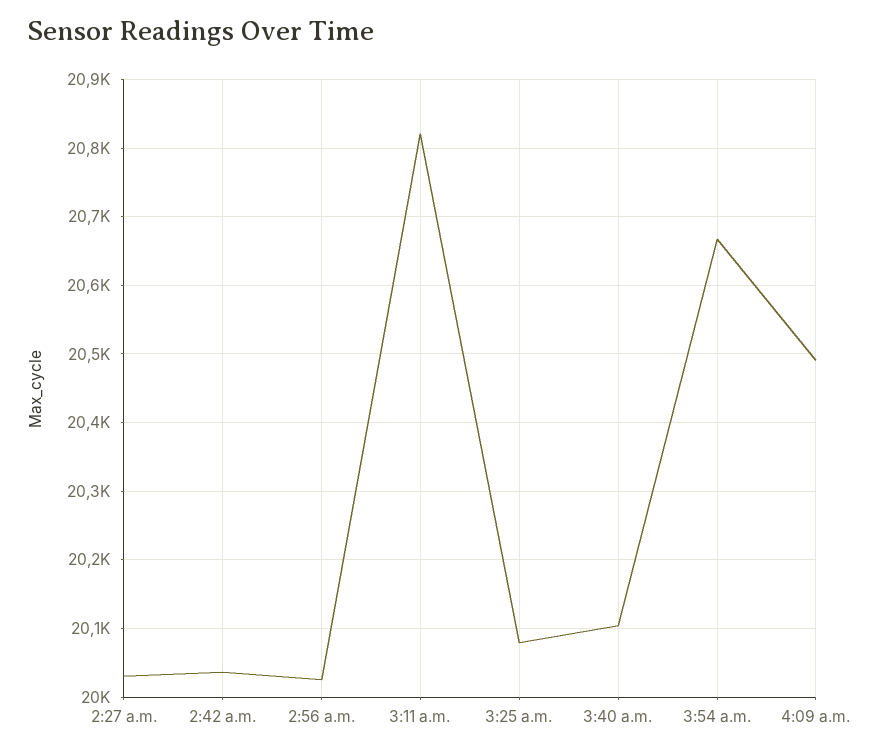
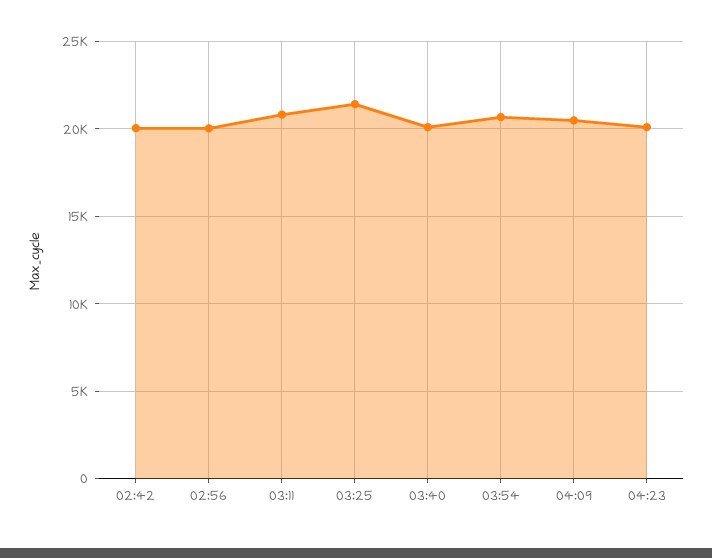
2:27 a.m.: 20030 -> none
3:25 a.m.: 20080 -> 21500
04:23: none -> 20000

